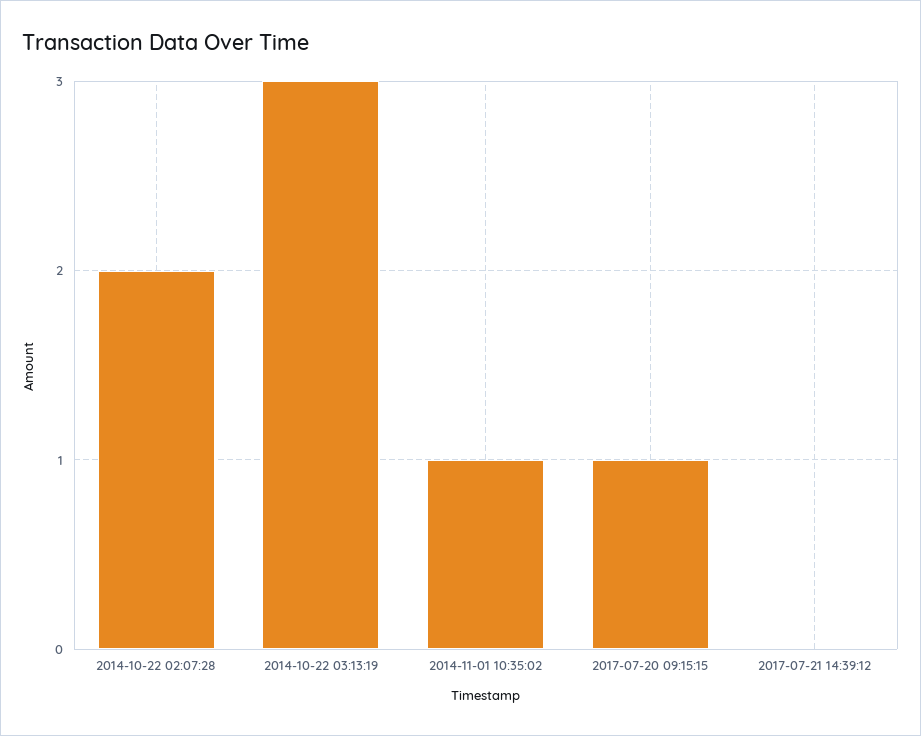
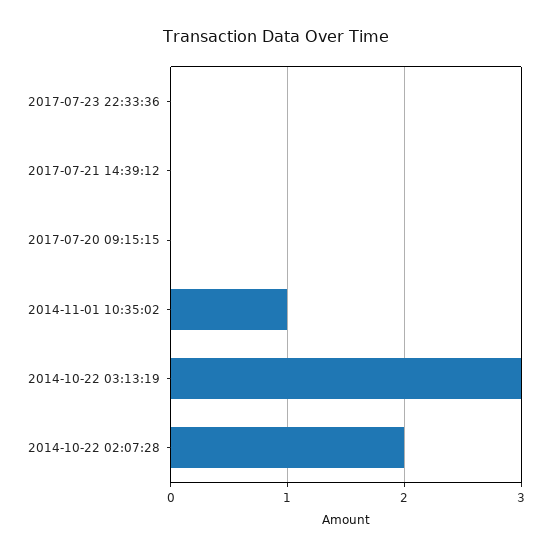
2017-07-20 09:15:15: 1 -> 0
2017-07-23 22:33:36: none -> 0

